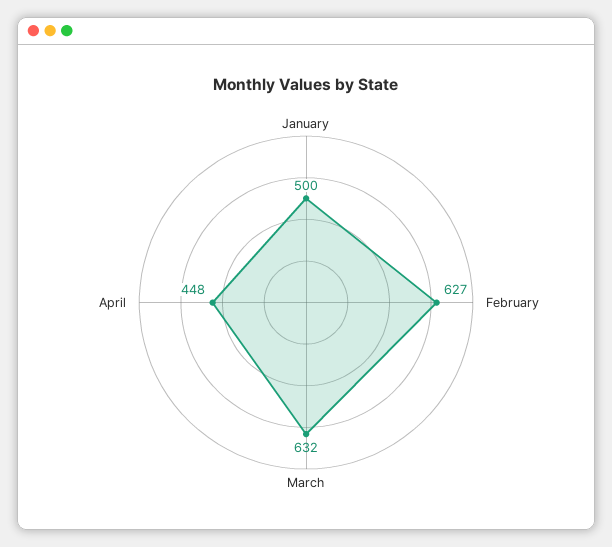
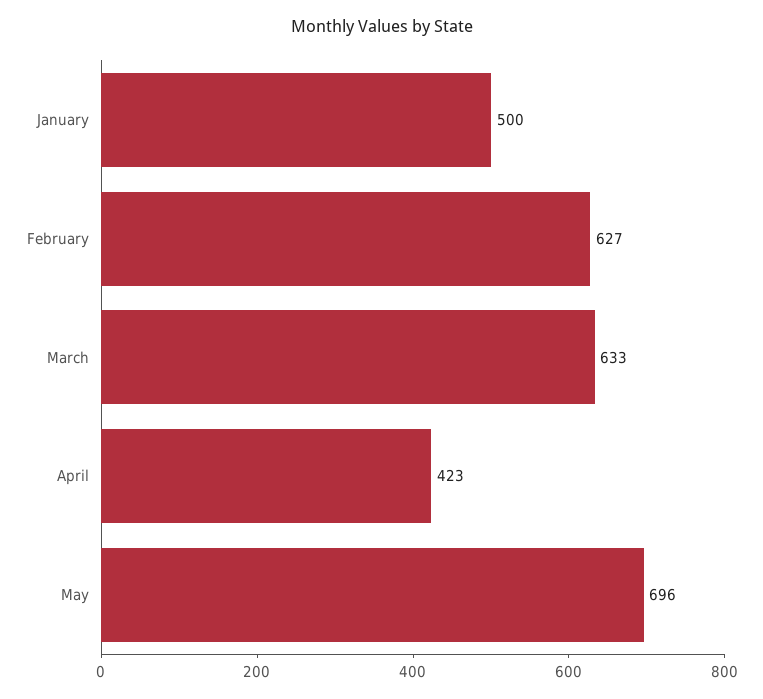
March: 632 -> 633
April: 448 -> 423
May: none -> 696

